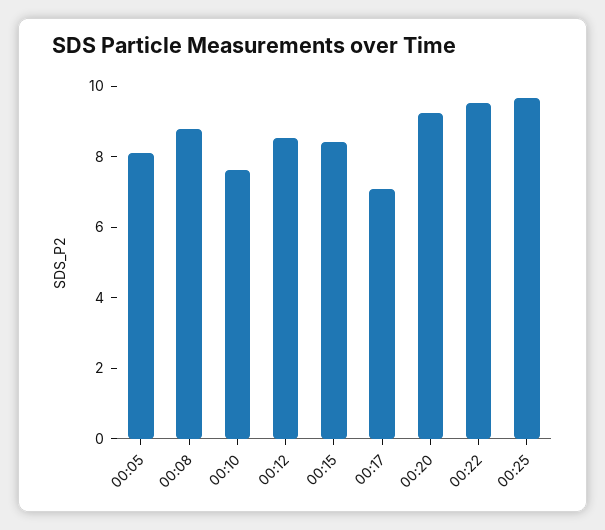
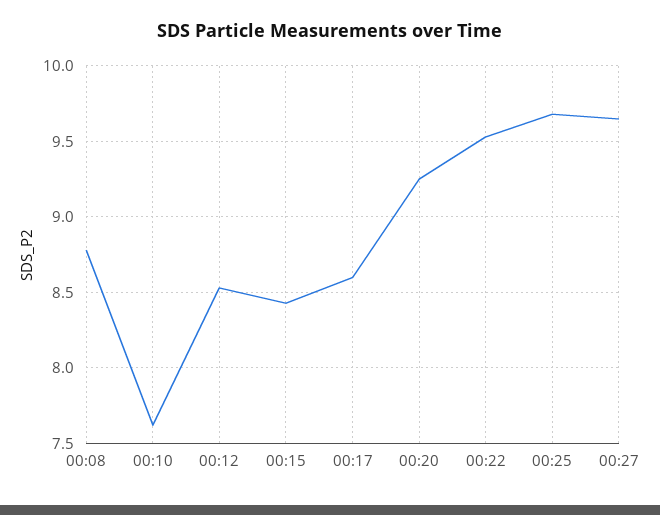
00:05: 8 -> none
00:17: 7 -> 8.6
00:27: none -> 9.65

